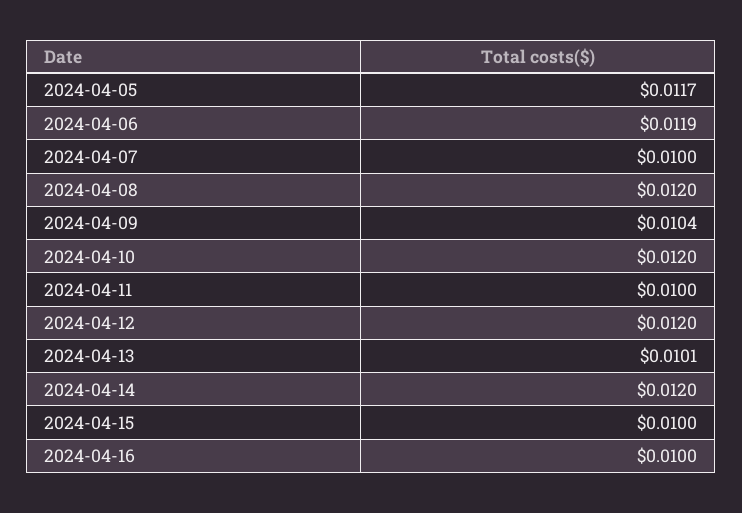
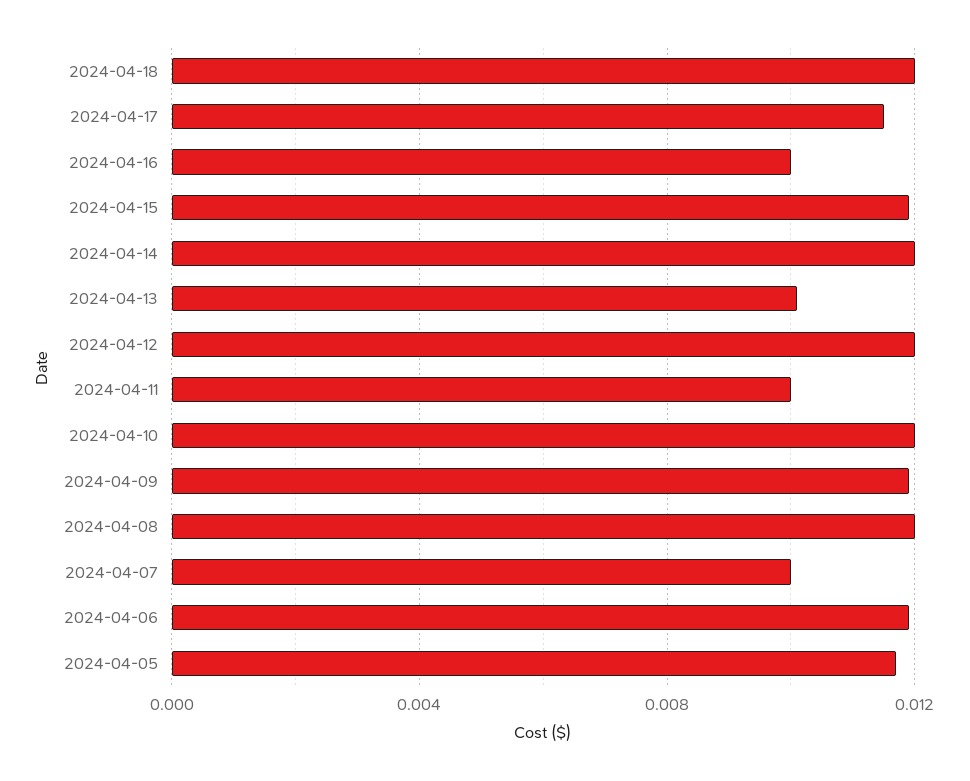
2024-04-09: 0.0104 -> 0.012
2024-04-15: 0.01 -> 0.012
2024-04-18: none -> 0.012
2024-04-17: none -> 0.0115

